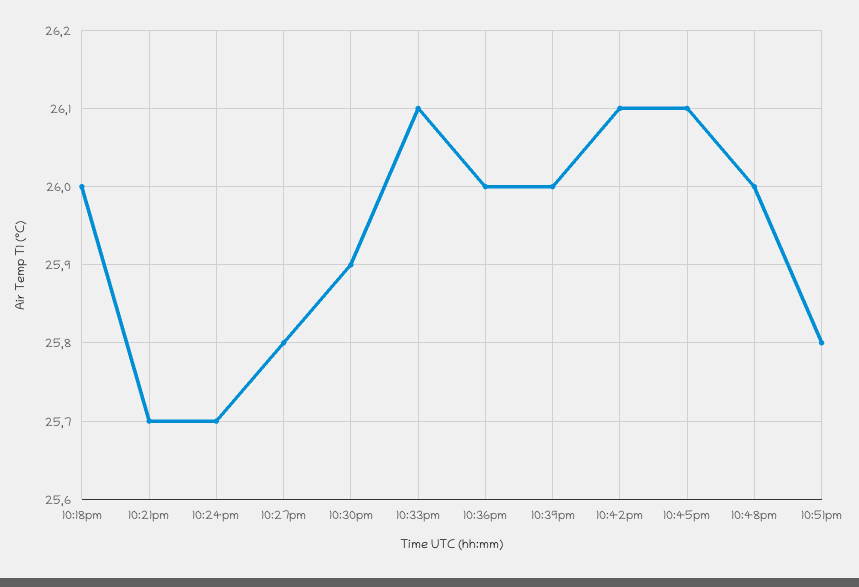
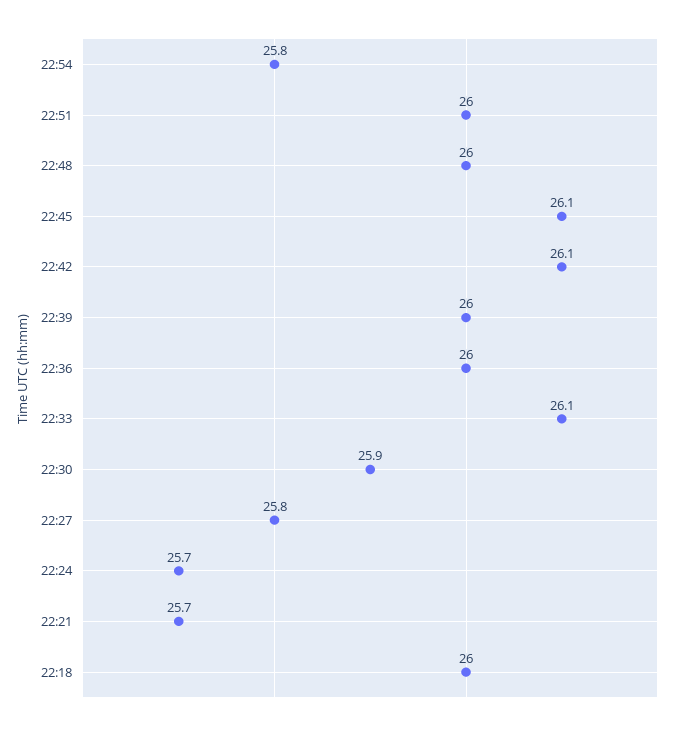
10:51pm: 25.8 -> 26
22:54: none -> 25.8

